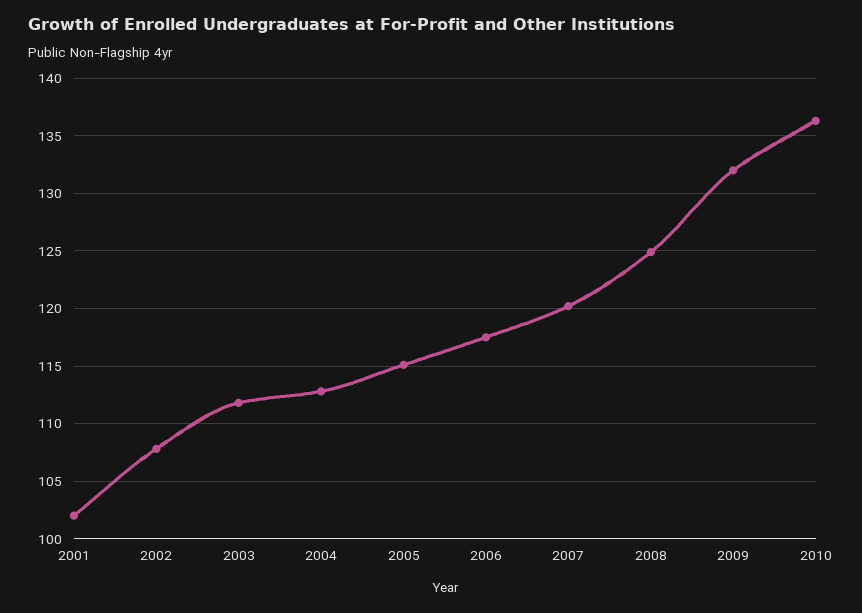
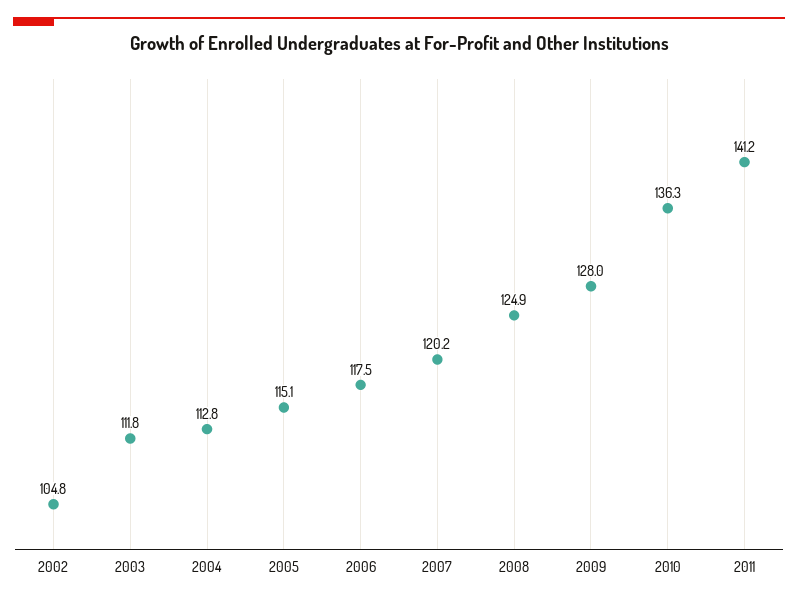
2001: 102 -> none
2002: 108 -> 104.8
2009: 132 -> 128
2011: none -> 141.2

